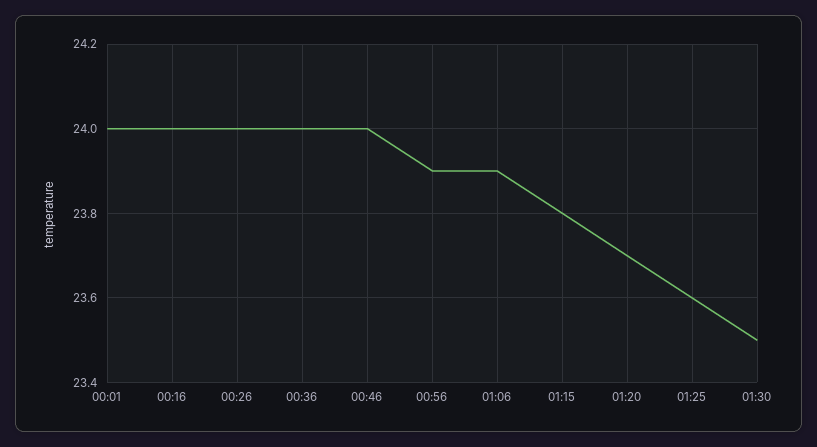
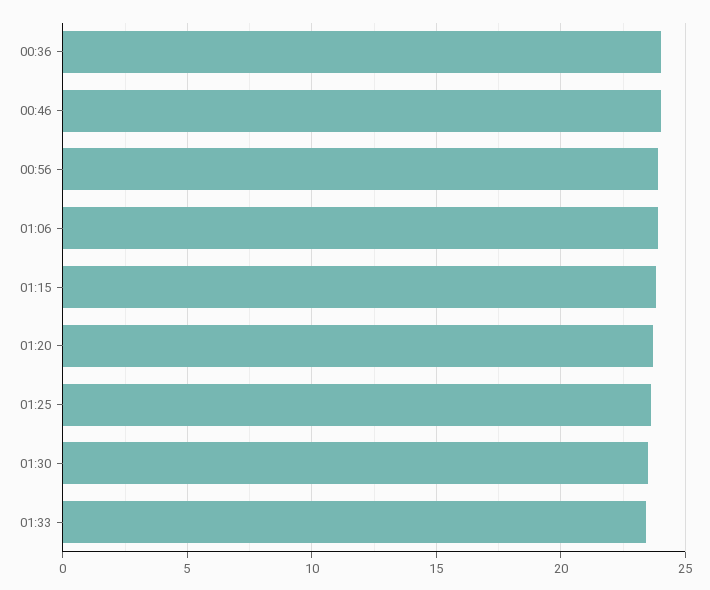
00:01: 24 -> none
00:16: 24 -> none
00:26: 24 -> none
01:33: none -> 23.5

